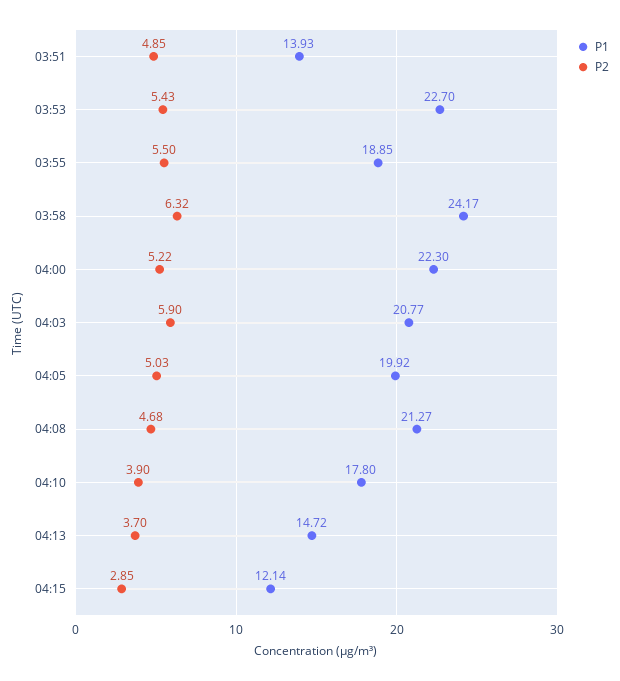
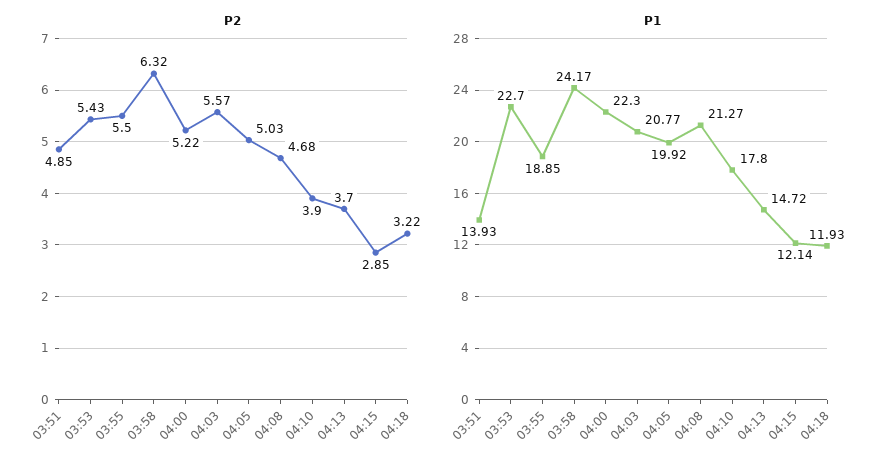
P2, 04:03: 5.9 -> 5.57
P2, 04:18: none -> 3.22
P1, 04:18: none -> 11.93

